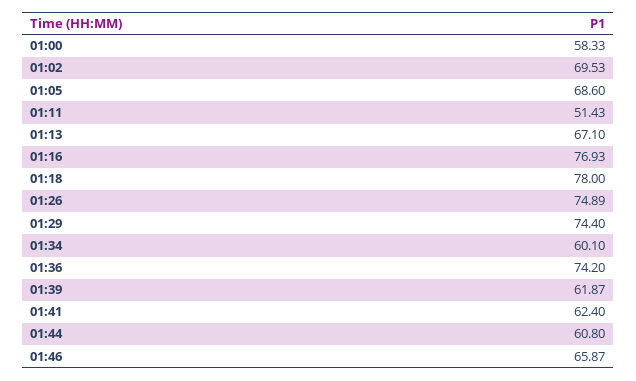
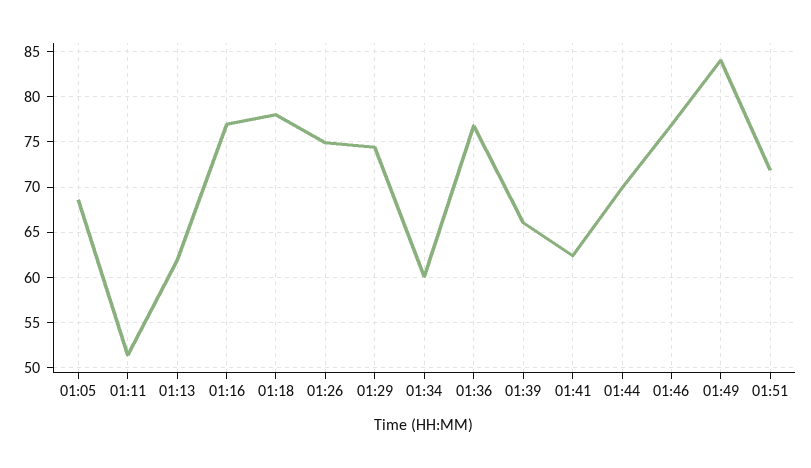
01:00: 58.33 -> none
01:02: 69.53 -> none
01:13: 67.1 -> 62
01:36: 74.2 -> 77
01:39: 61.87 -> 66
01:44: 60.8 -> 70
01:46: 65.87 -> 77
01:49: none -> 84
01:51: none -> 72

